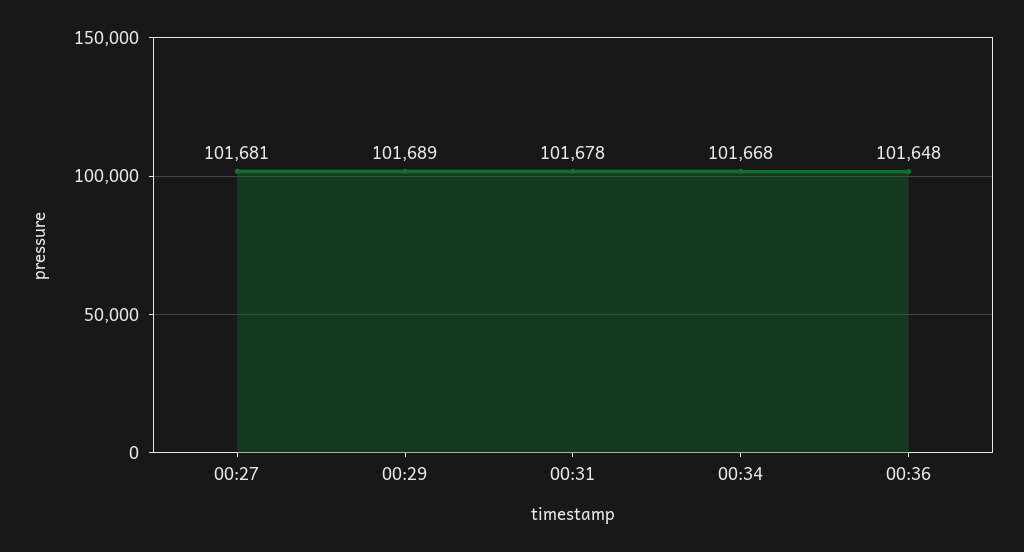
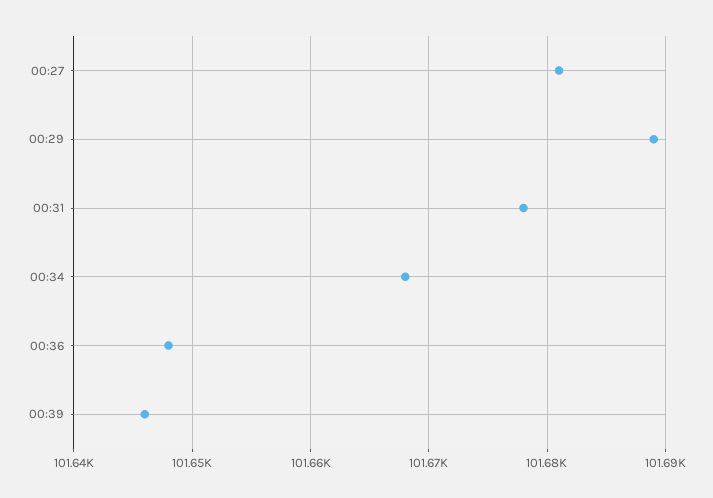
00:39: none -> 101646

